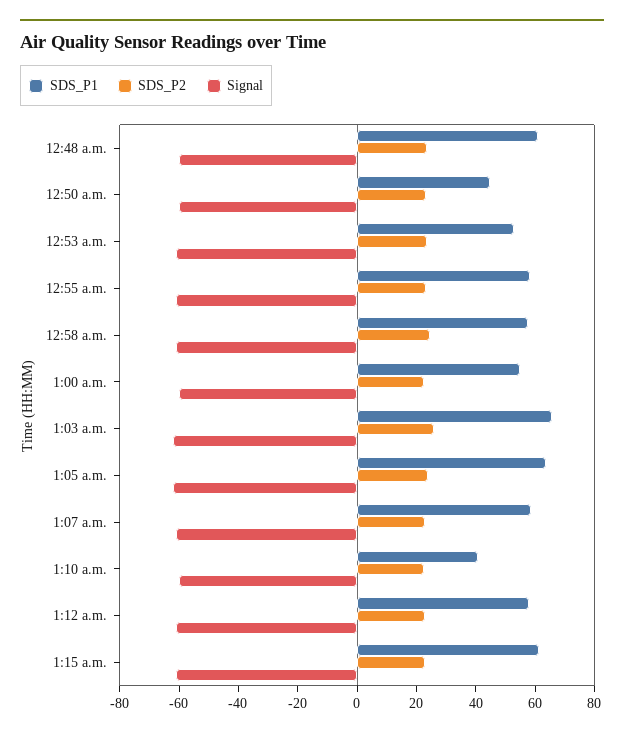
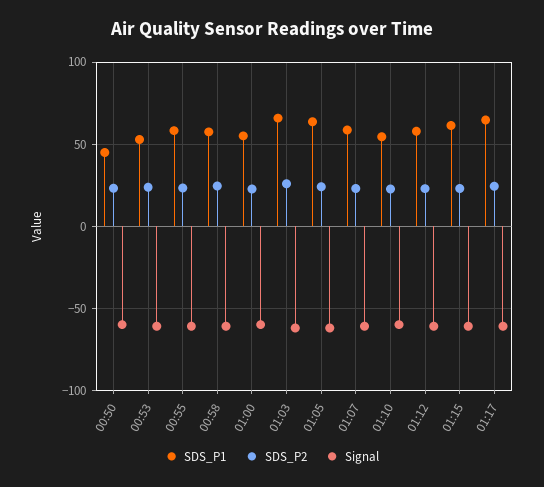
SDS_P1, 12:48 a.m.: 60 -> none
SDS_P2, 12:48 a.m.: 25 -> none
Signal, 12:48 a.m.: -60 -> none
SDS_P1, 1:10 a.m.: 40 -> 55
SDS_P1, 01:17: none -> 65
SDS_P2, 01:17: none -> 25
Signal, 01:17: none -> -60

